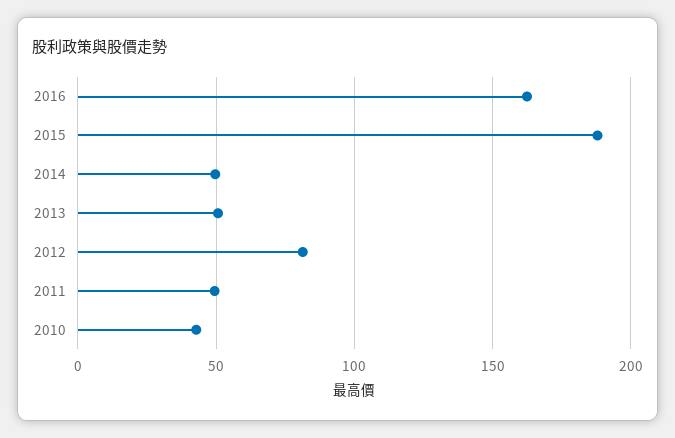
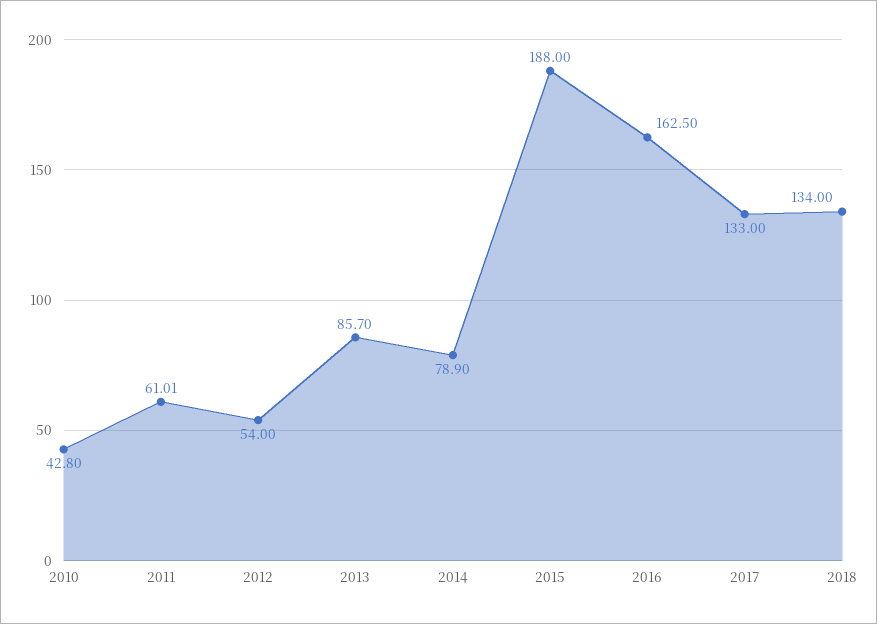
2014: 50 -> 78.9
2013: 50 -> 85.7
2012: 80 -> 54
2011: 50 -> 61.01
2017: none -> 133
2018: none -> 134

